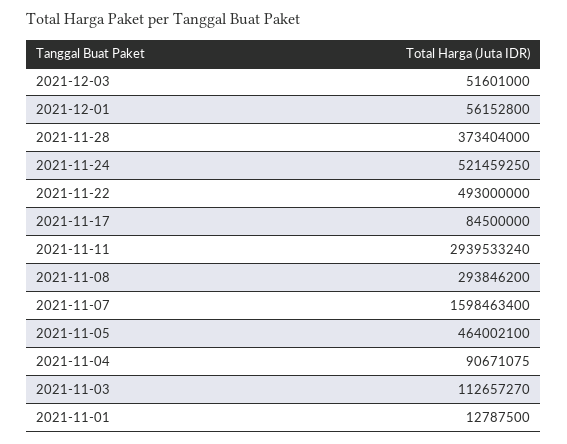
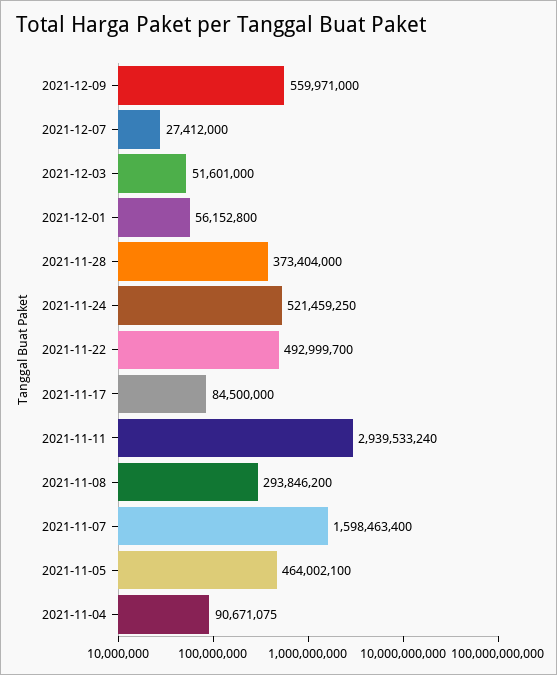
2021-11-22: 493000000 -> 492999700
2021-11-03: 112657270 -> none
2021-11-01: 12787500 -> none
2021-12-09: none -> 559971000
2021-12-07: none -> 27412000

